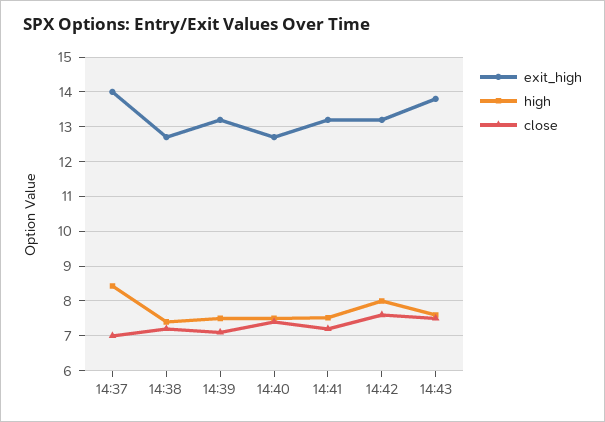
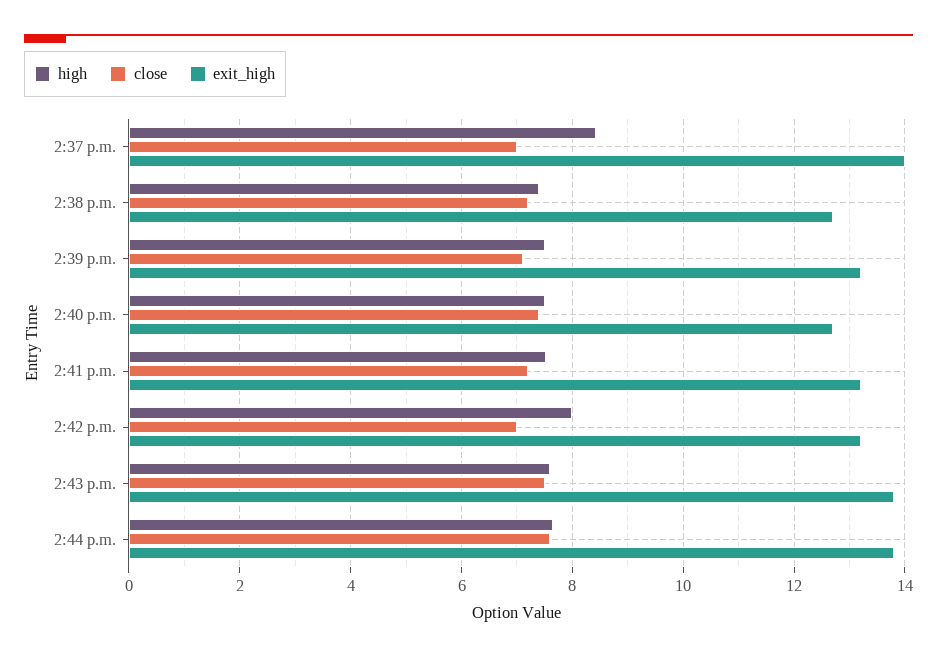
close, 14:42: 7.6 -> 7
high, 2:44 p.m.: none -> 7.6
close, 2:44 p.m.: none -> 7.6
exit_high, 2:44 p.m.: none -> 13.8

